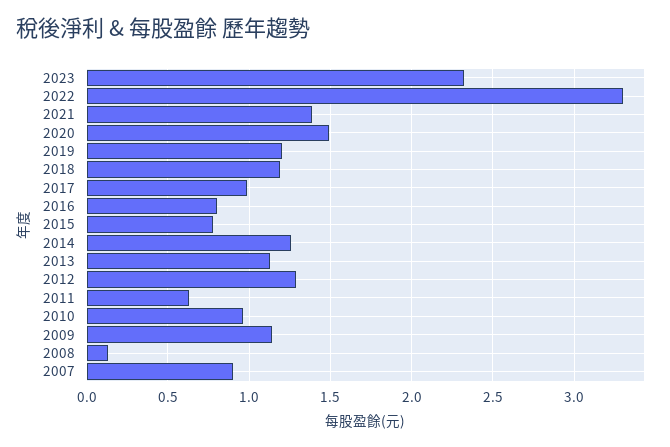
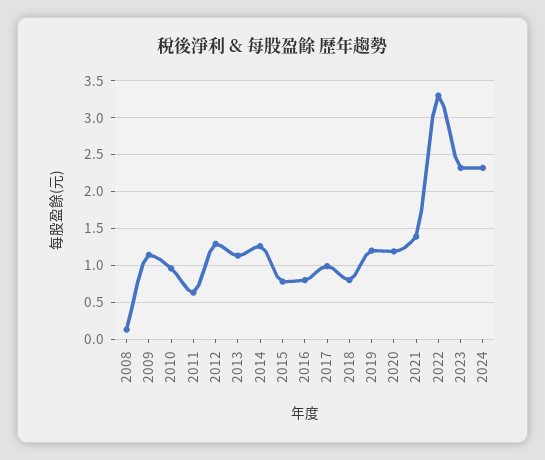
2020: 1.5 -> 1.2
2018: 1.2 -> 0.8
2007: 0.9 -> none
2024: none -> 2.3

